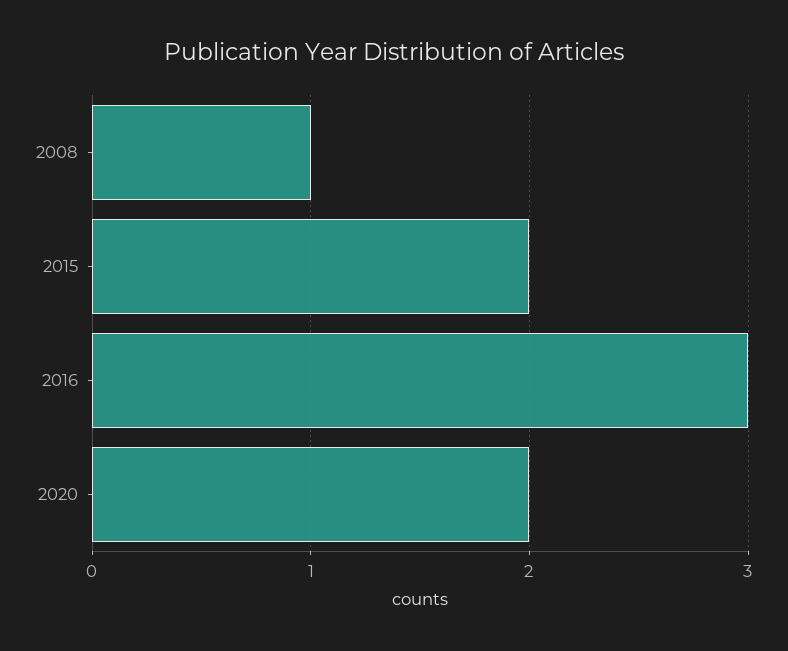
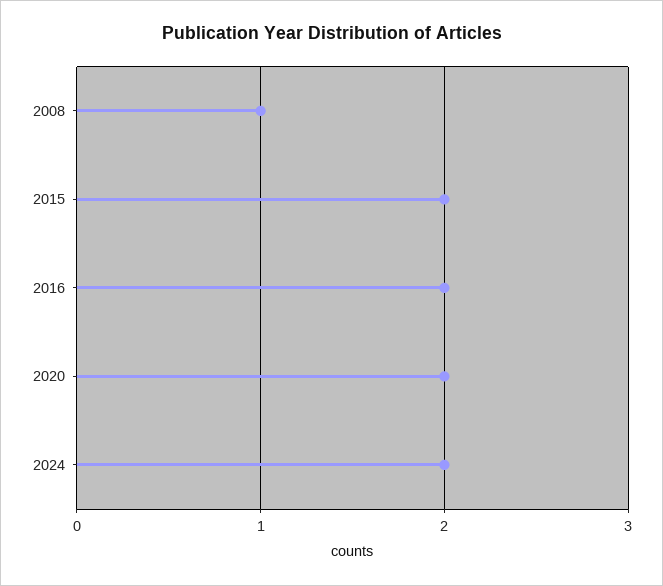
2016: 3 -> 2
2024: none -> 2

